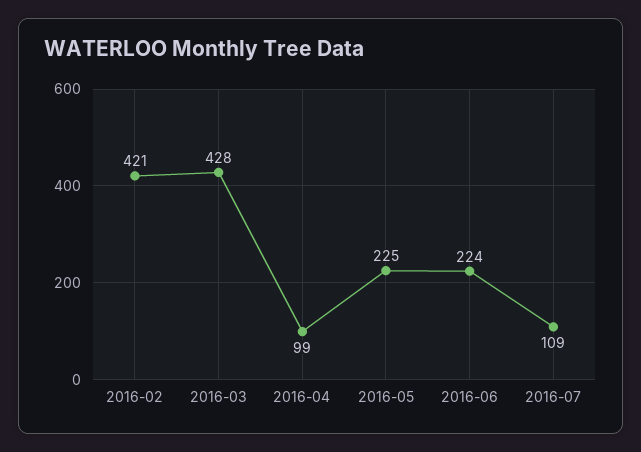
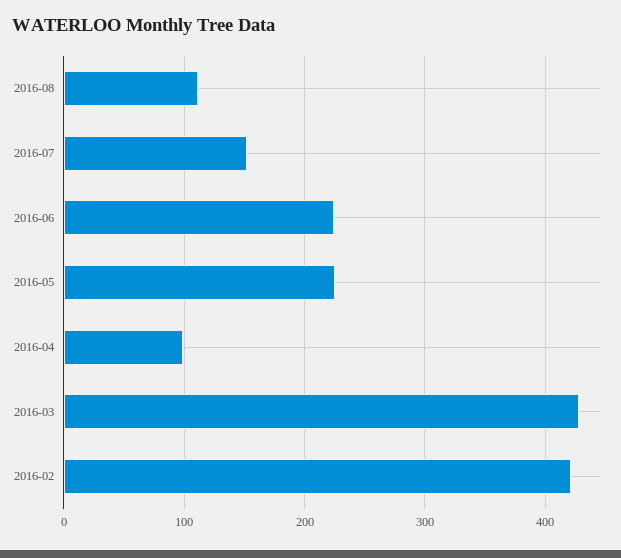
2016-07: 109 -> 150
2016-08: none -> 110

